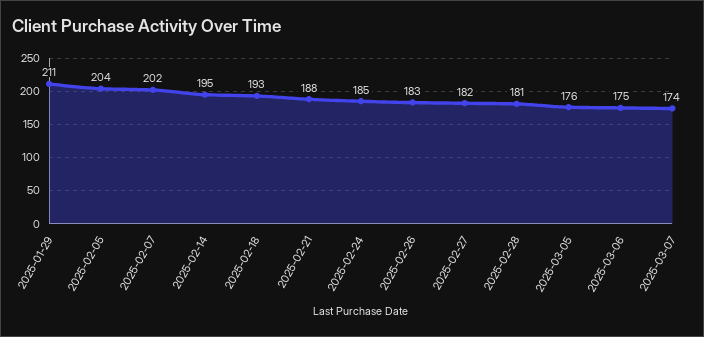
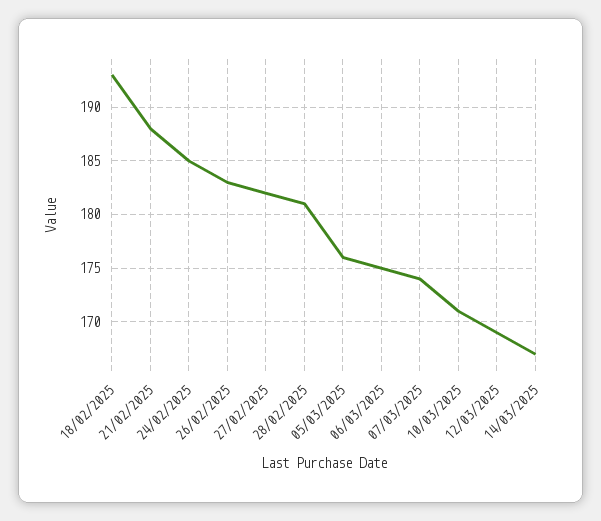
2025-01-29: 211 -> none
2025-02-05: 204 -> none
2025-02-07: 202 -> none
2025-02-14: 195 -> none
10/03/2025: none -> 171
12/03/2025: none -> 169
14/03/2025: none -> 167

